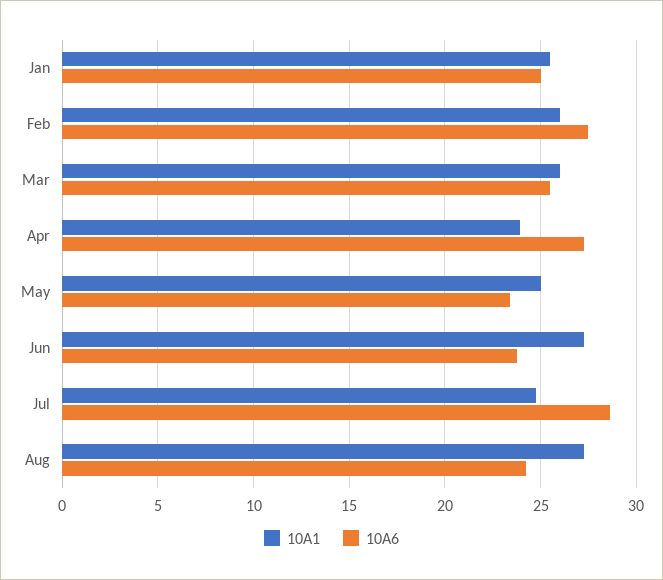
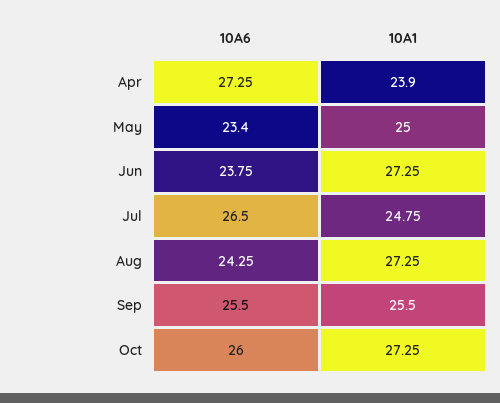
10A1, Jan: 25.5 -> none
10A6, Jan: 25 -> none
10A1, Feb: 26 -> none
10A6, Feb: 27.5 -> none
10A1, Mar: 26 -> none
10A6, Mar: 25.5 -> none
10A6, Jul: 28.5 -> 26.5
10A6, Sep: none -> 25.5
10A1, Sep: none -> 25.5
10A6, Oct: none -> 26
10A1, Oct: none -> 27.25

